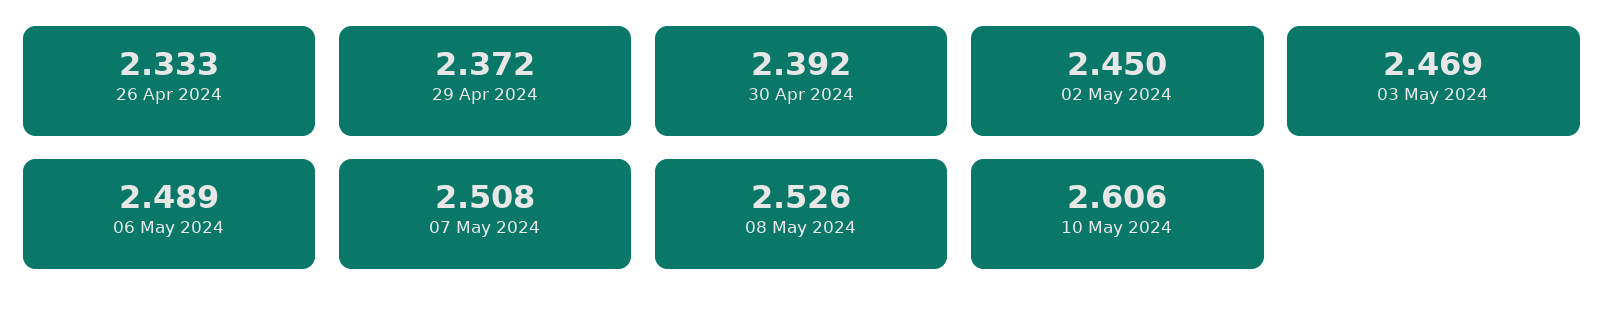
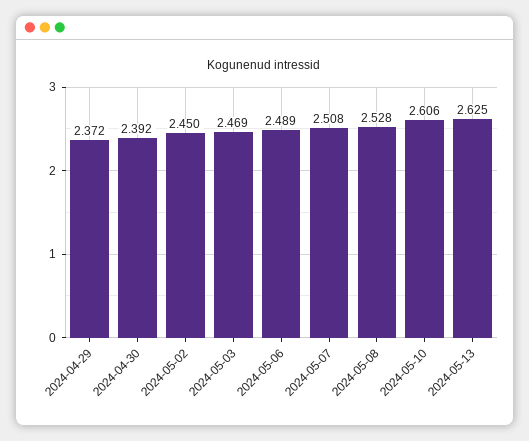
26 Apr 2024: 2.333 -> none
08 May 2024: 2.526 -> 2.528
2024-05-13: none -> 2.625

